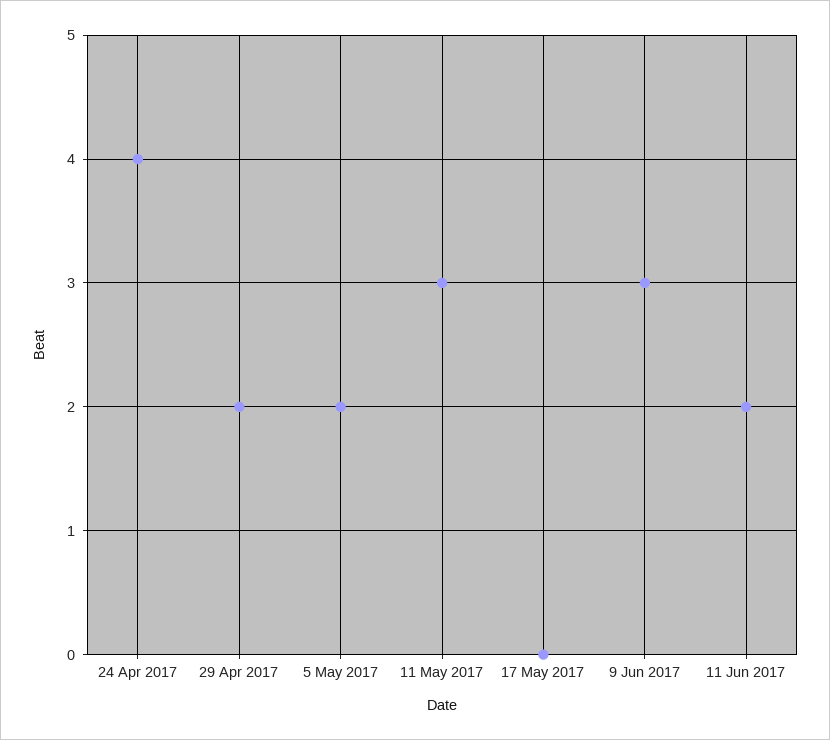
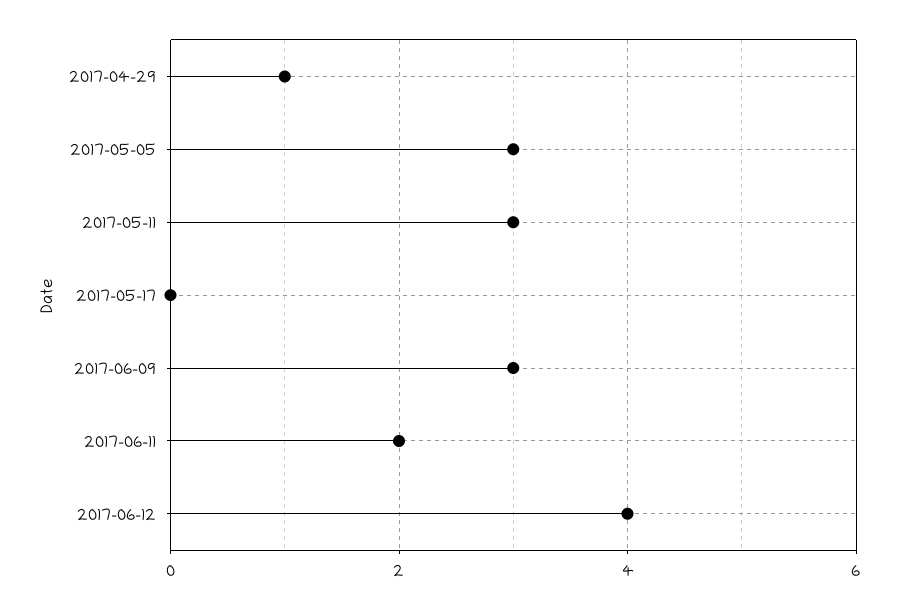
24 Apr 2017: 4 -> none
29 Apr 2017: 2 -> 1
5 May 2017: 2 -> 3
2017-06-12: none -> 4

